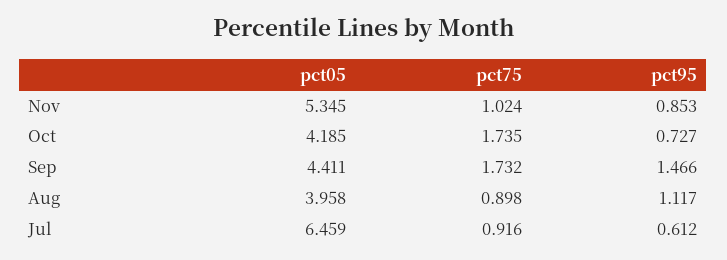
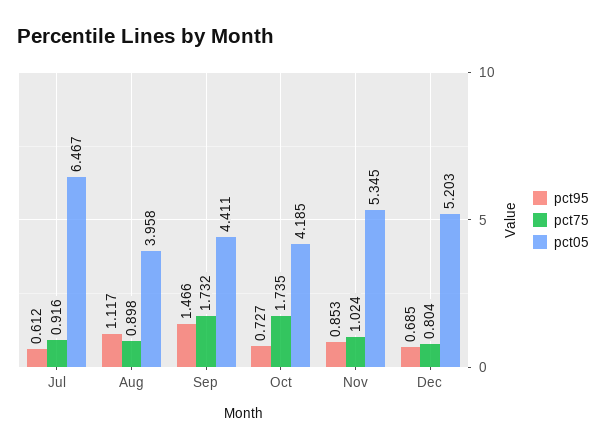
pct05, Jul: 6.459 -> 6.467
pct95, Dec: none -> 0.685
pct75, Dec: none -> 0.804
pct05, Dec: none -> 5.203

